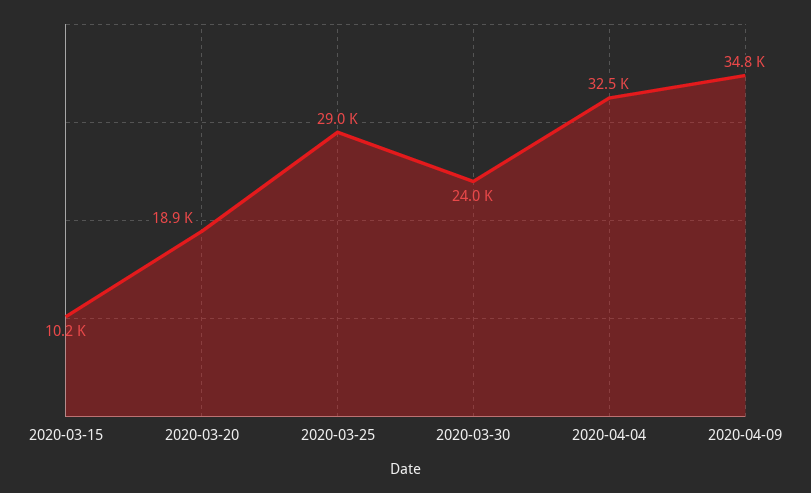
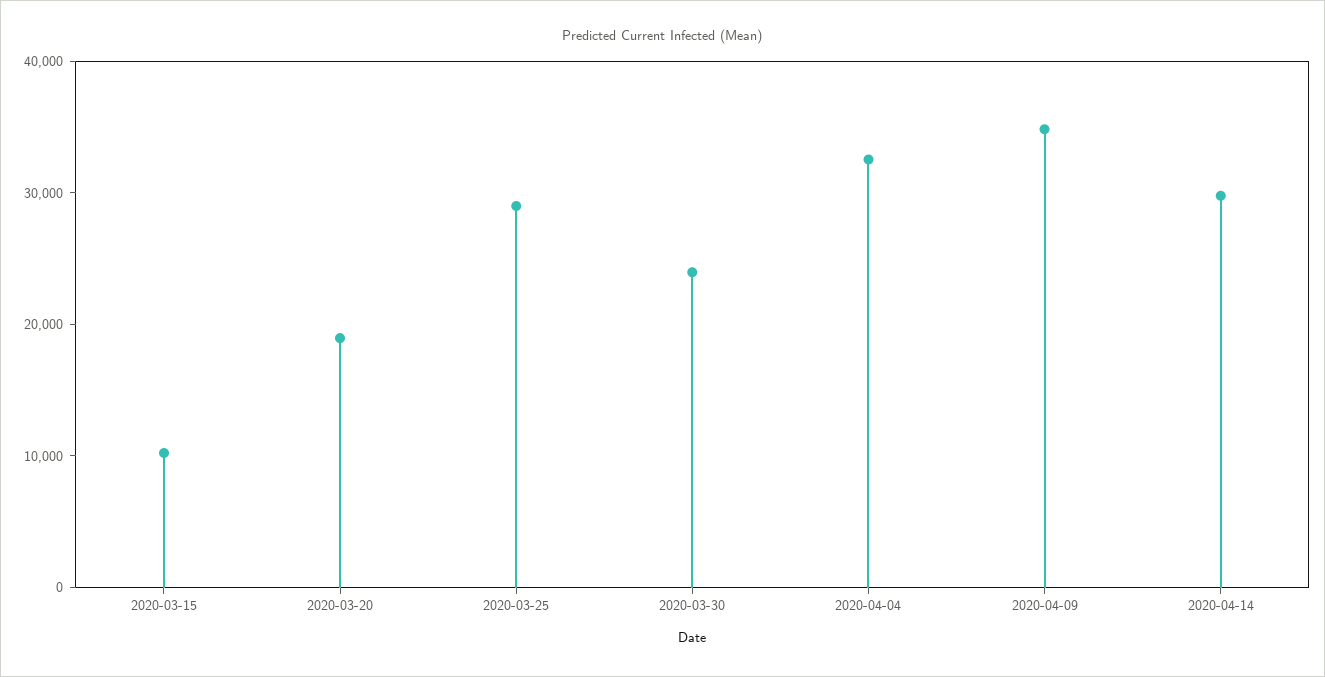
2020-04-14: none -> 30000

